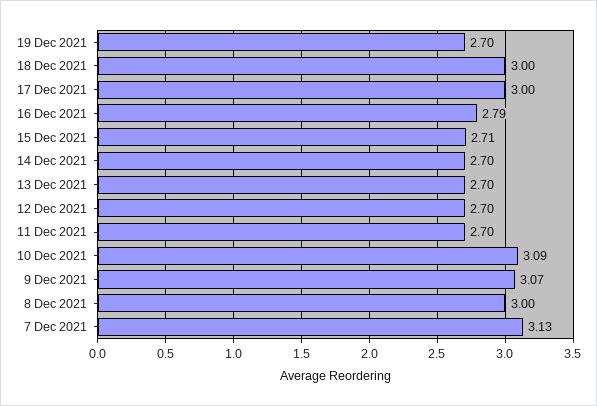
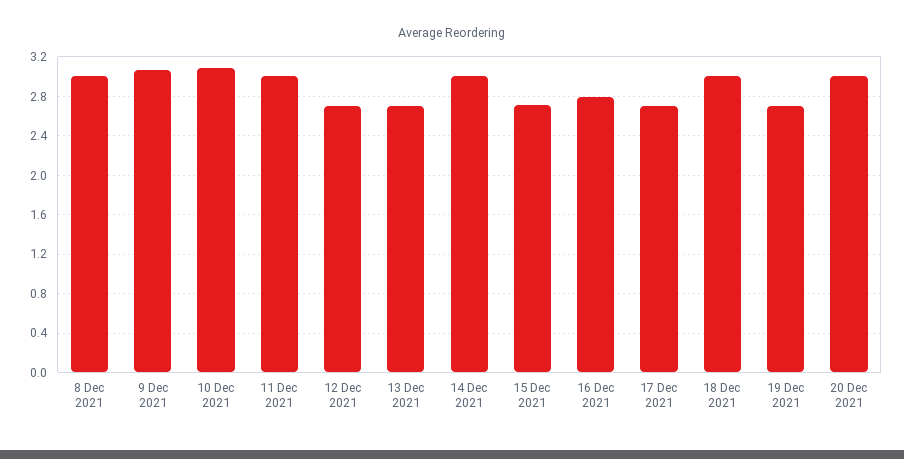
17 Dec 2021: 3 -> 2.7
14 Dec 2021: 2.7 -> 3
11 Dec 2021: 2.7 -> 3
7 Dec 2021: 3.13 -> none
20 Dec 2021: none -> 3

